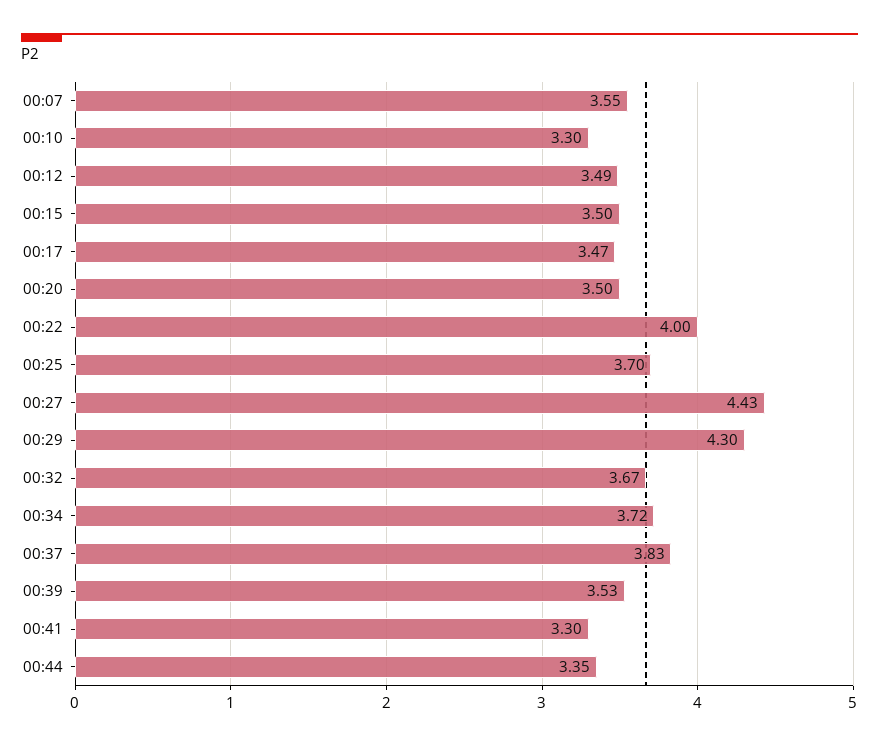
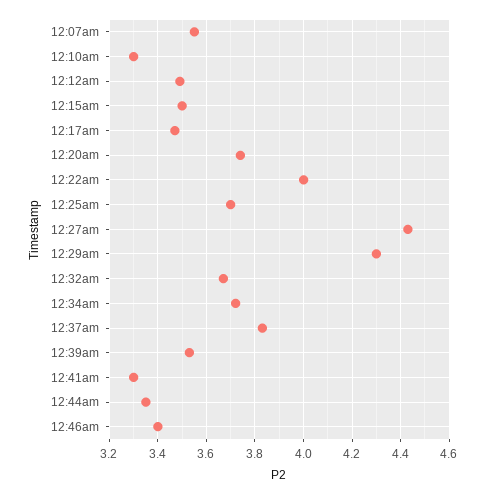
00:20: 3.5 -> 3.75
12:46am: none -> 3.4

